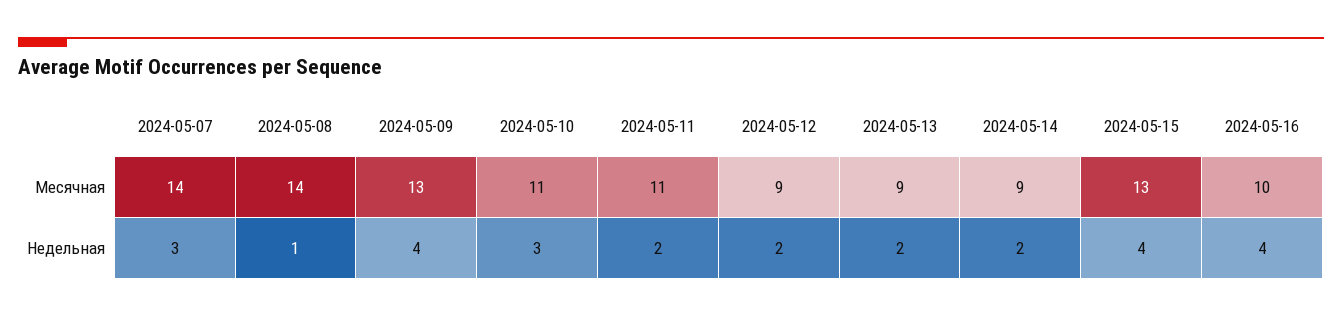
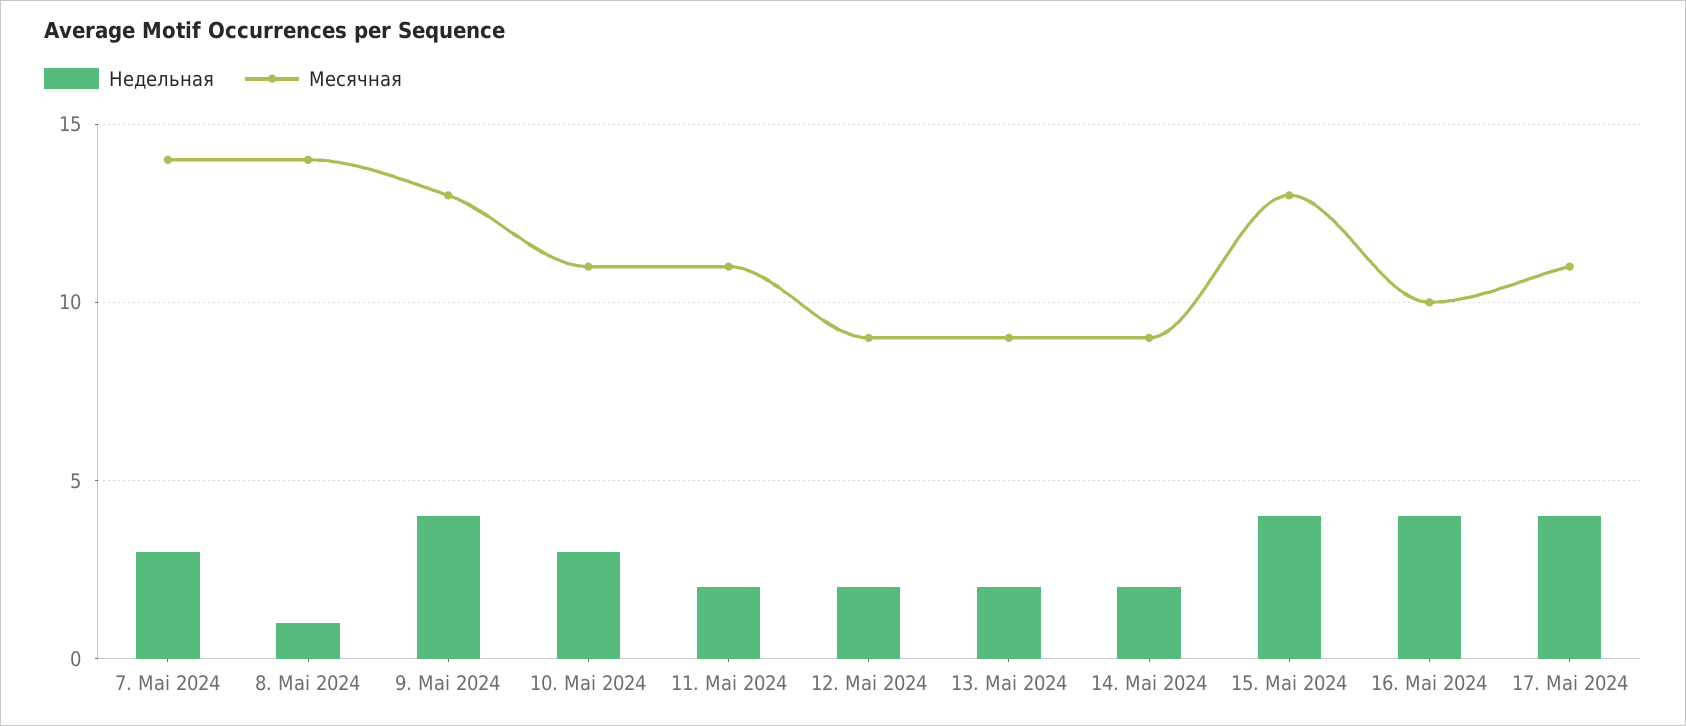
Недельная, 17. Mai 2024: none -> 4
Месячная, 17. Mai 2024: none -> 11

